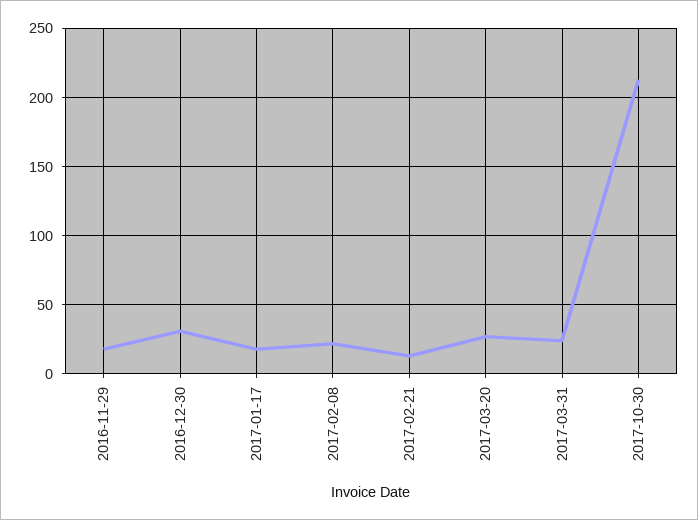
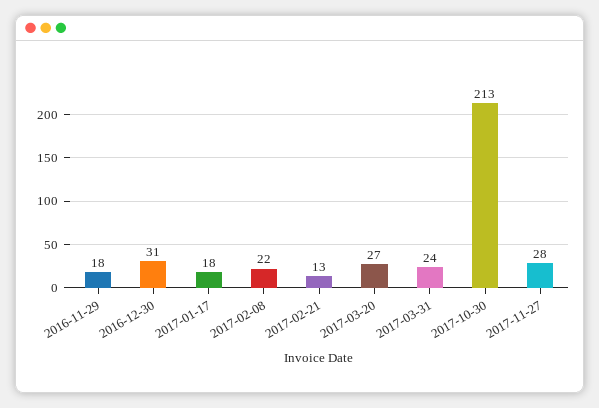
2017-11-27: none -> 28

